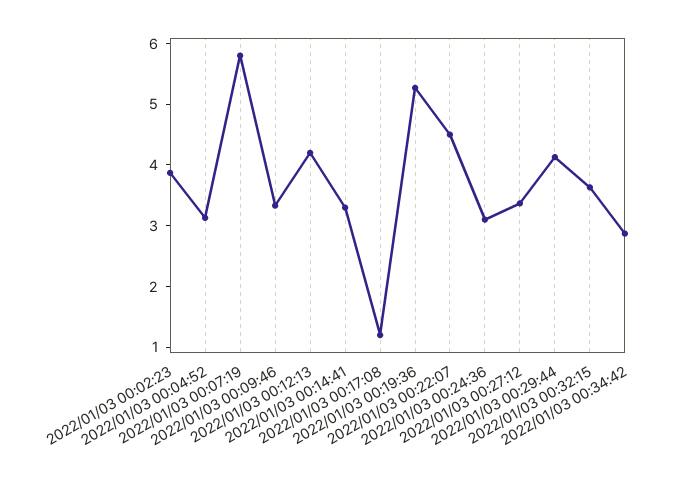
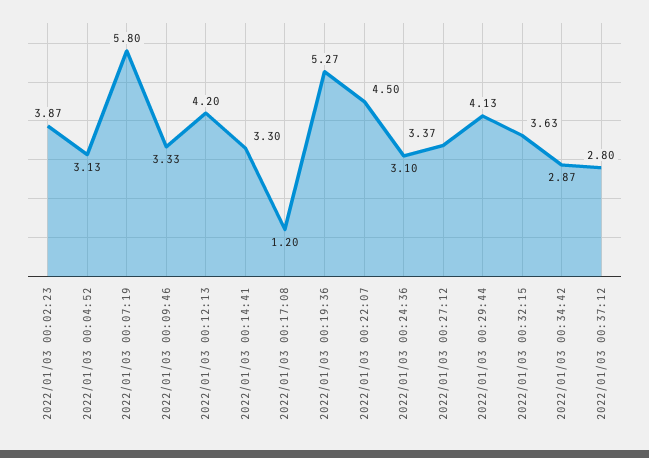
2022/01/03 00:37:12: none -> 2.8

